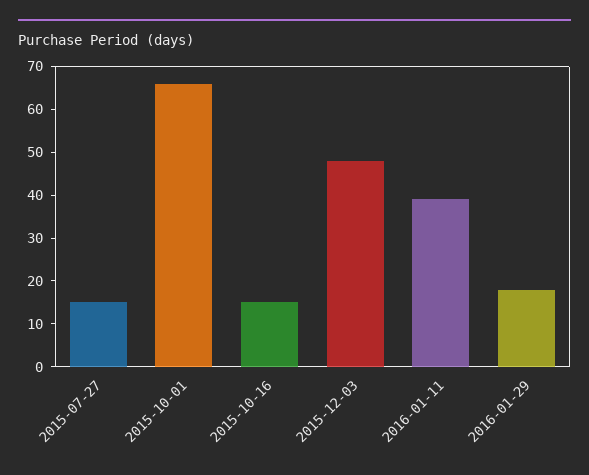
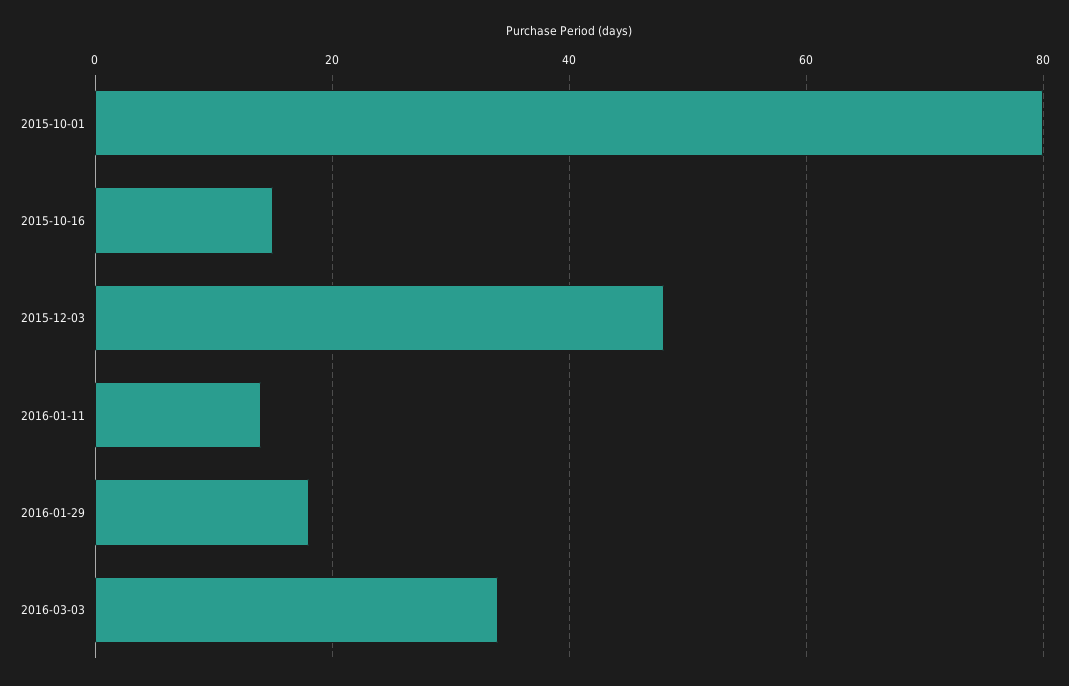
2015-07-27: 15 -> none
2015-10-01: 65 -> 80
2016-01-11: 40 -> 15
2016-03-03: none -> 35

